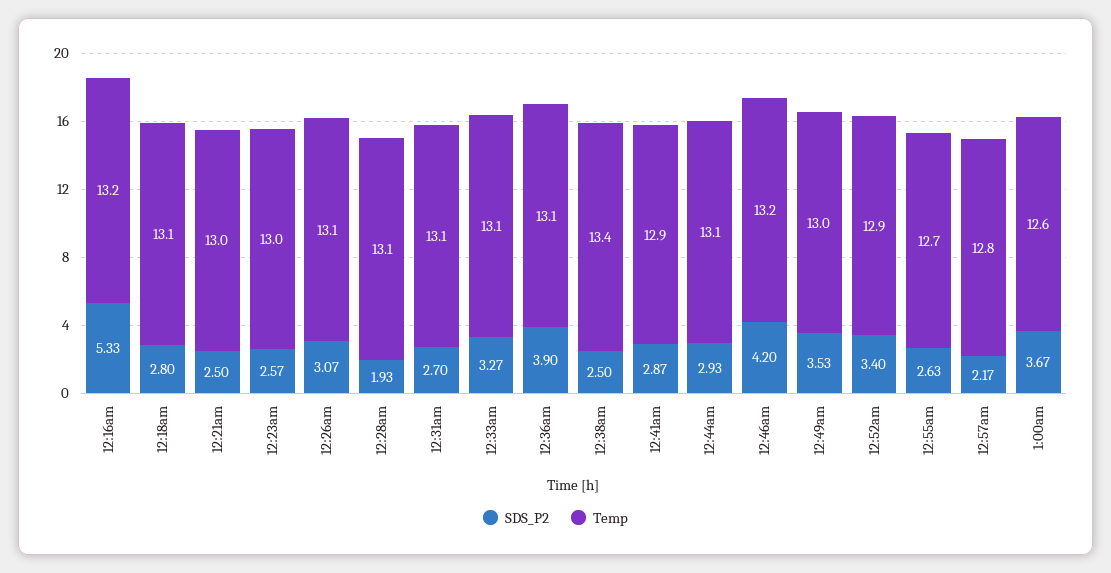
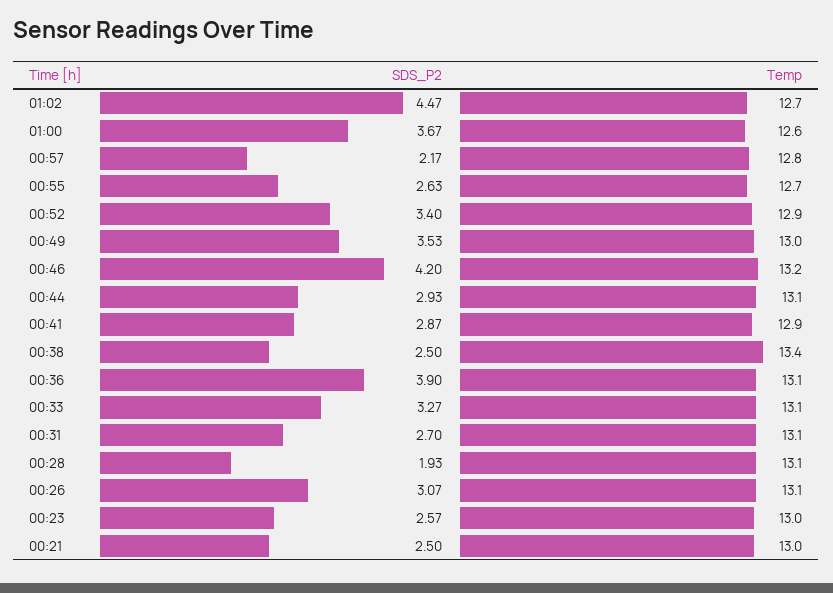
SDS_P2, 12:16am: 5.33 -> none
Temp, 12:16am: 13.2 -> none
SDS_P2, 12:18am: 2.8 -> none
Temp, 12:18am: 13.1 -> none
SDS_P2, 01:02: none -> 4.47
Temp, 01:02: none -> 12.7

